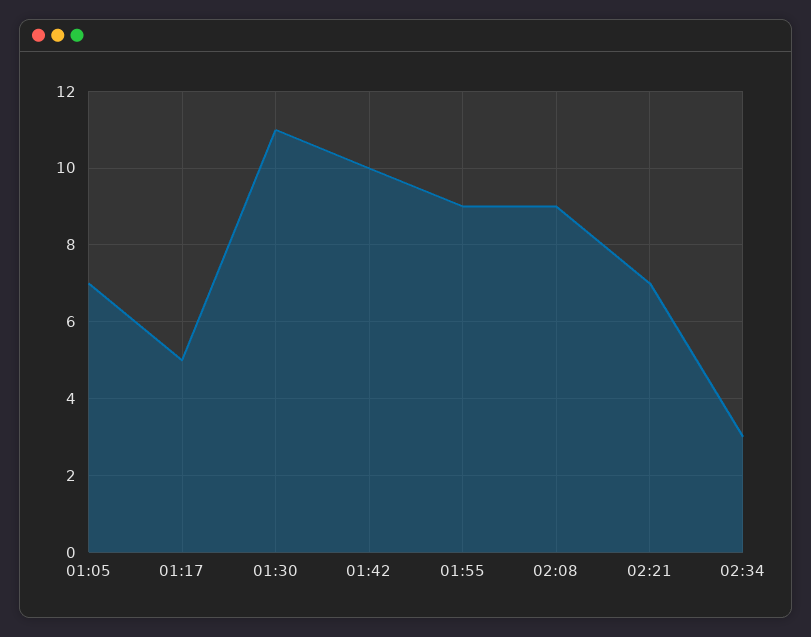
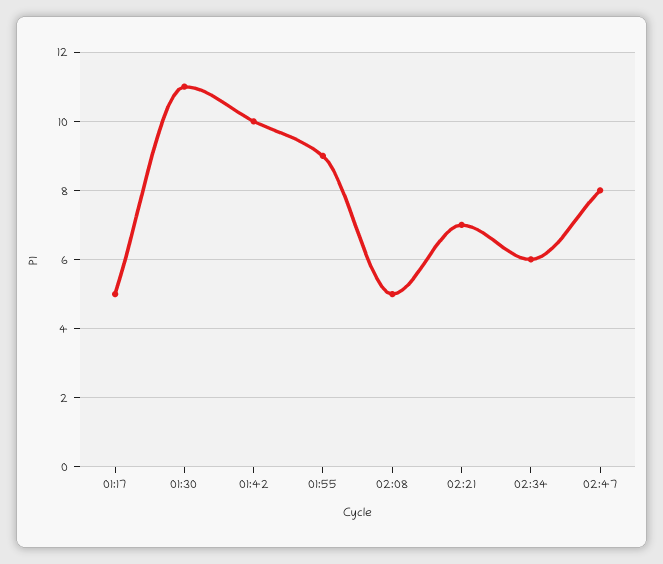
01:05: 7 -> none
02:08: 9 -> 5
02:34: 3 -> 6
02:47: none -> 8

